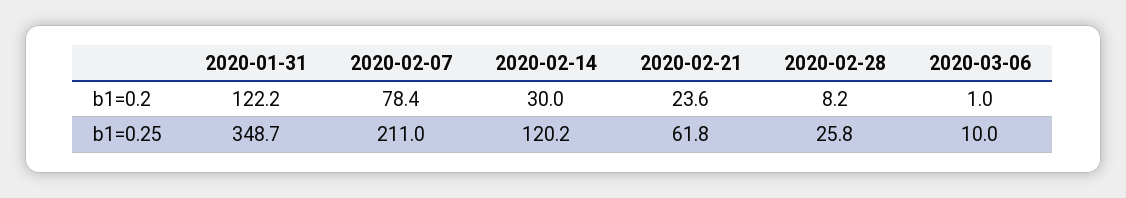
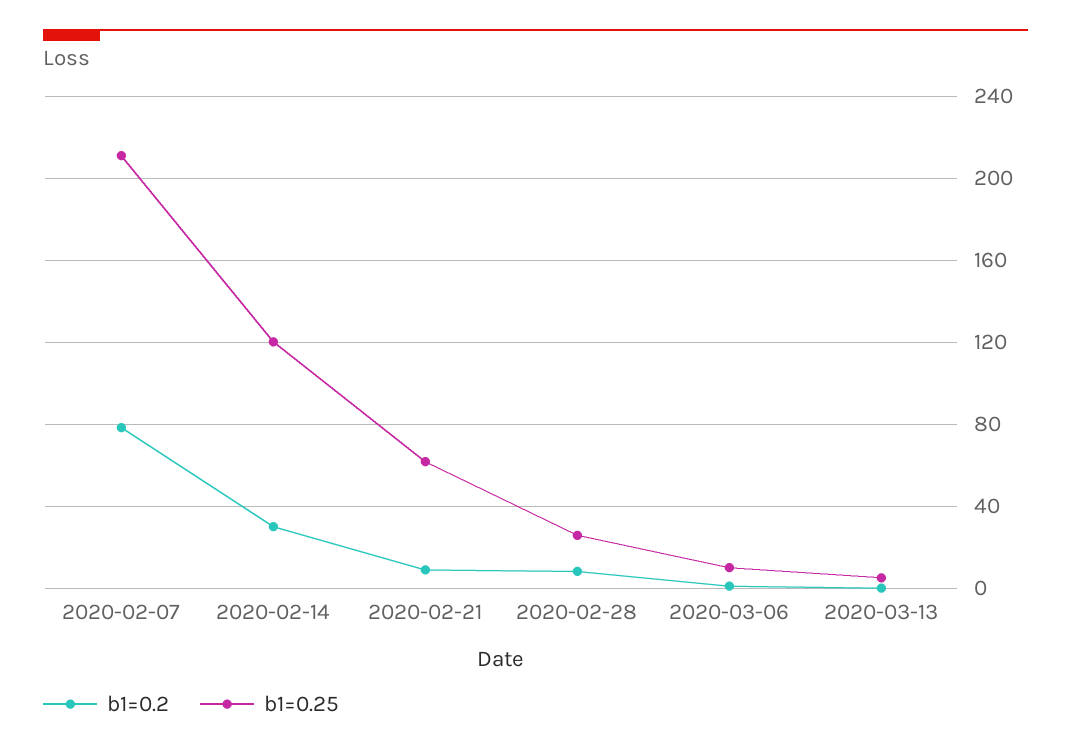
b1=0.2, 2020-01-31: 122.2 -> none
b1=0.2, 2020-02-21: 23.6 -> 10
b1=0.25, 2020-01-31: 348.7 -> none
b1=0.2, 2020-03-13: none -> 0
b1=0.25, 2020-03-13: none -> 5

